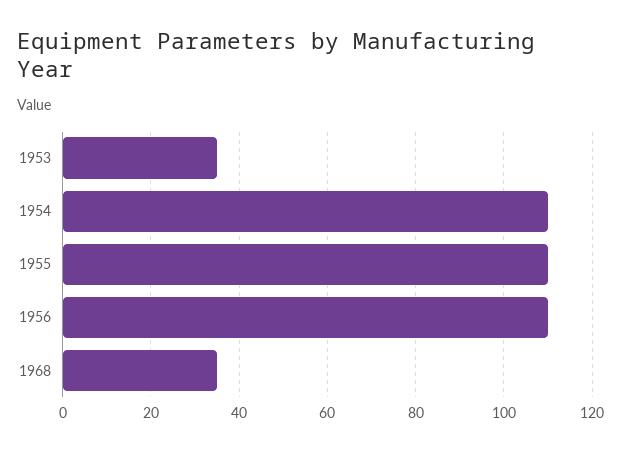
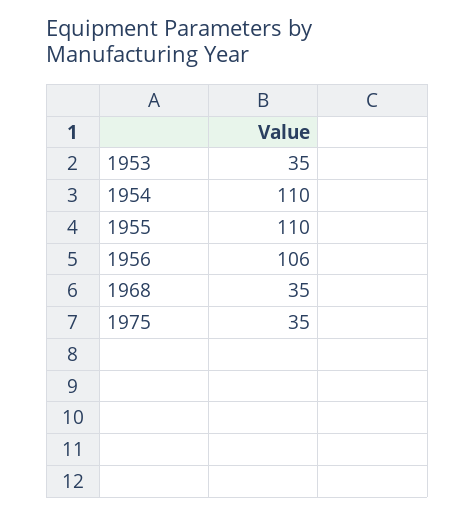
1956: 110 -> 106
1975: none -> 35

